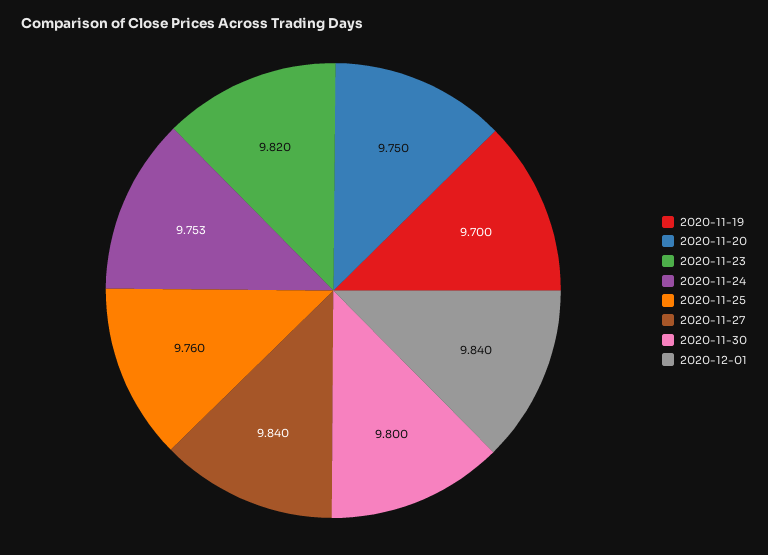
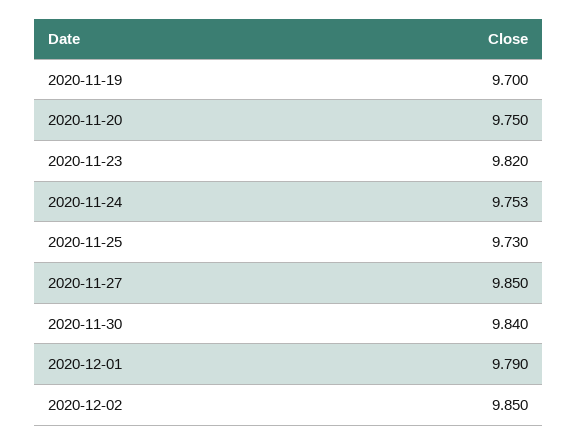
2020-11-25: 9.76 -> 9.73
2020-11-27: 9.84 -> 9.85
2020-11-30: 9.8 -> 9.84
2020-12-01: 9.84 -> 9.79
2020-12-02: none -> 9.85

